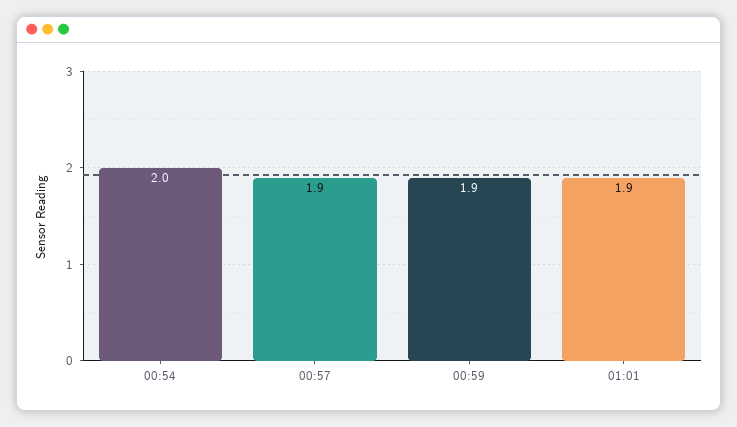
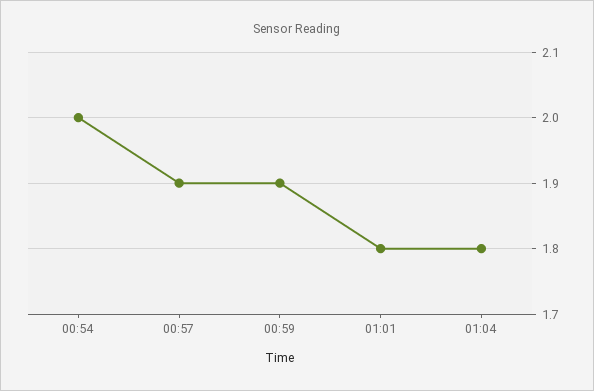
01:01: 1.9 -> 1.8
01:04: none -> 1.8

